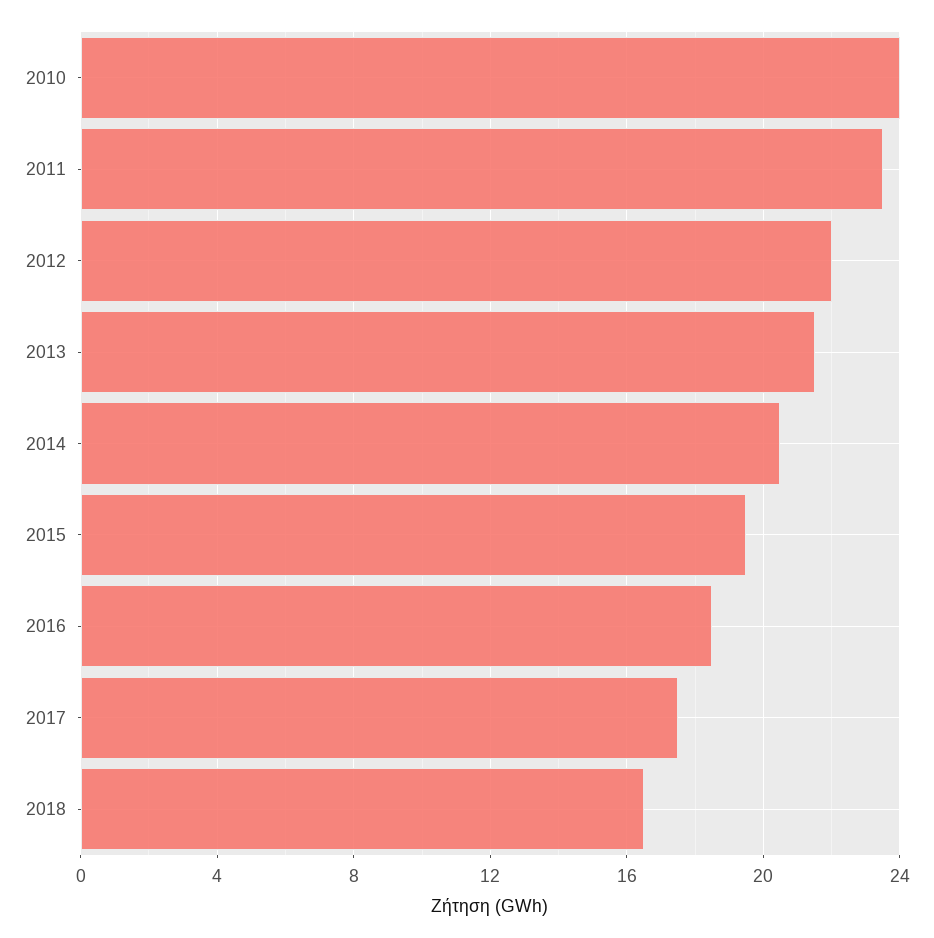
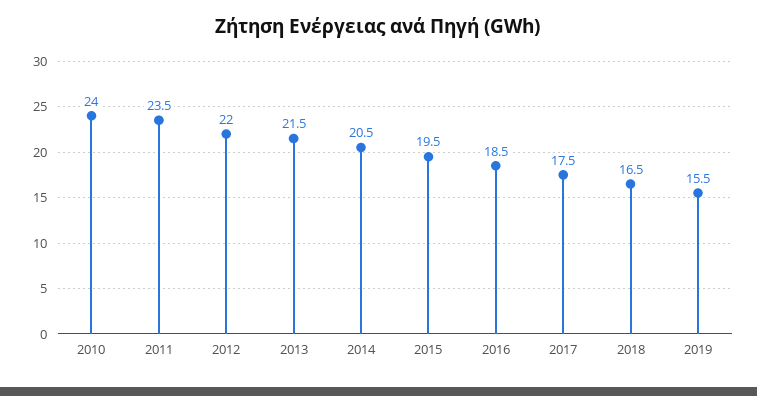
2019: none -> 15.5

